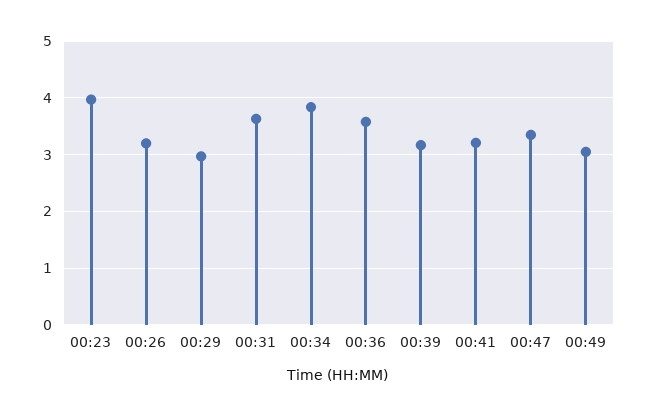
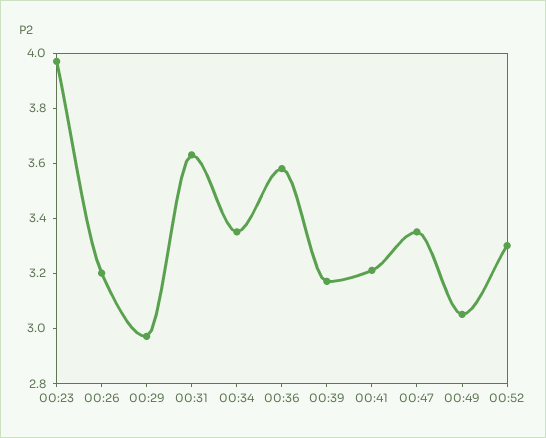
00:34: 3.8 -> 3.35
00:52: none -> 3.3

